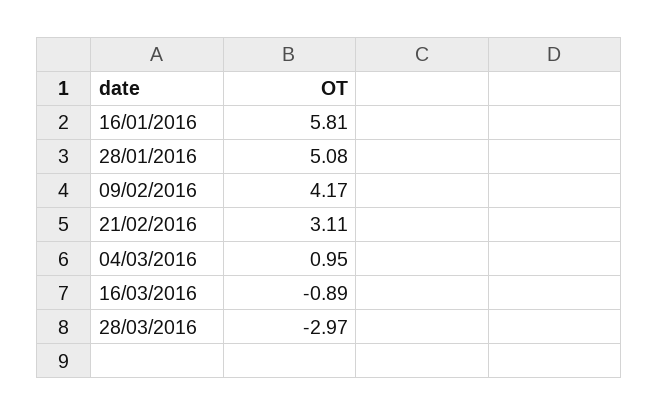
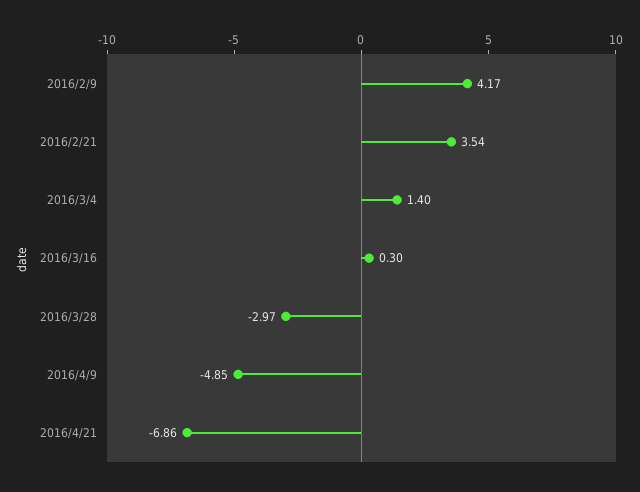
16/01/2016: 5.81 -> none
28/01/2016: 5.08 -> none
21/02/2016: 3.11 -> 3.54
04/03/2016: 0.95 -> 1.4
16/03/2016: -0.89 -> 0.3
2016/4/9: none -> -4.85
2016/4/21: none -> -6.86

